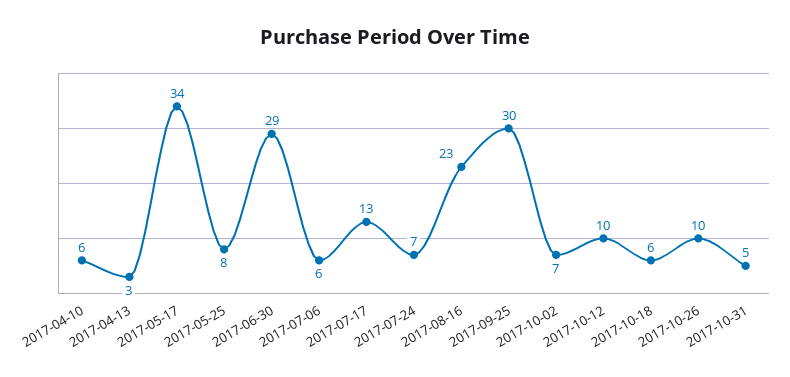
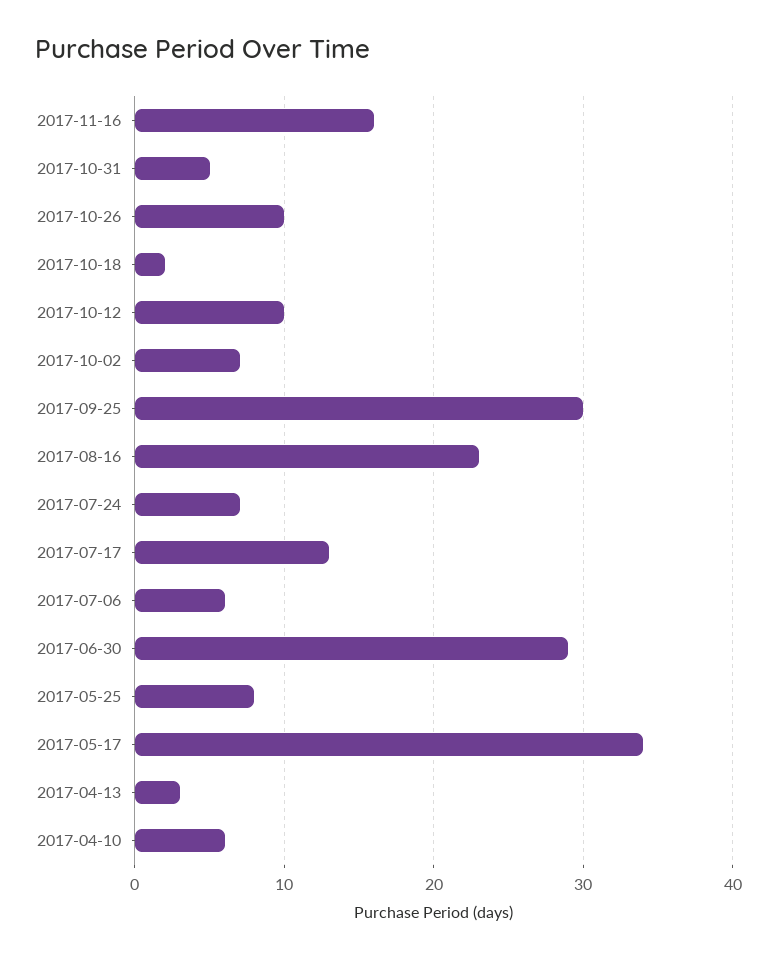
2017-10-18: 6 -> 2
2017-11-16: none -> 16

